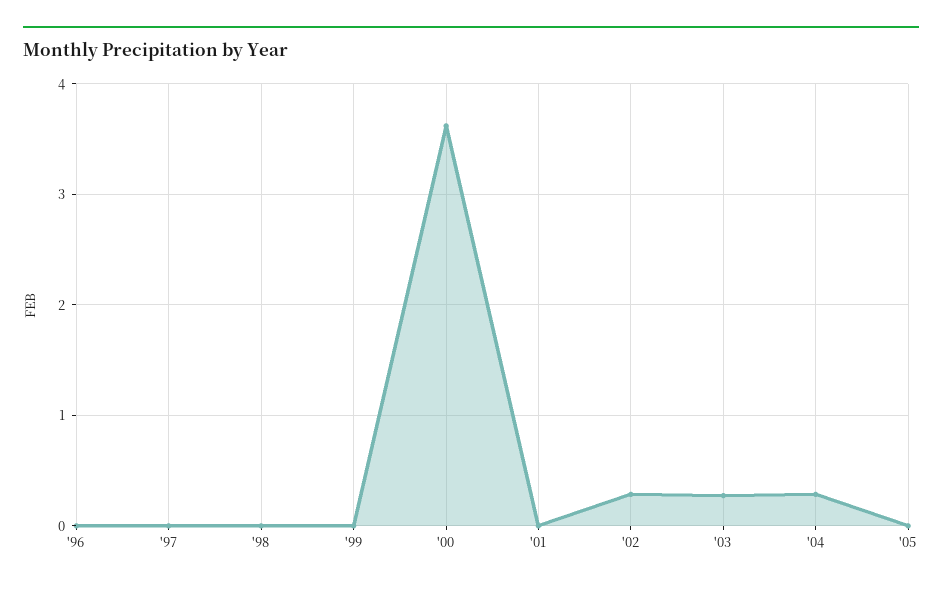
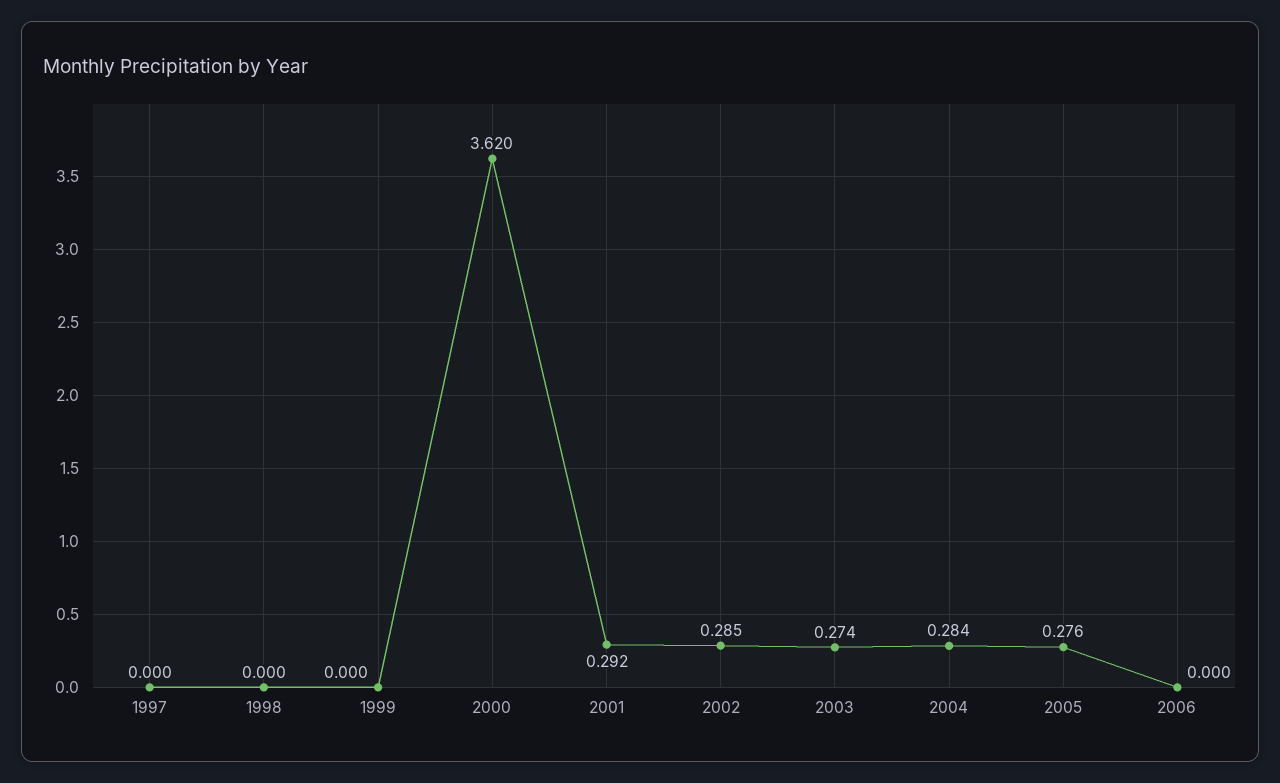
'96: 0 -> none
'01: 0 -> 0.292
'05: 0 -> 0.276
2006: none -> 0

